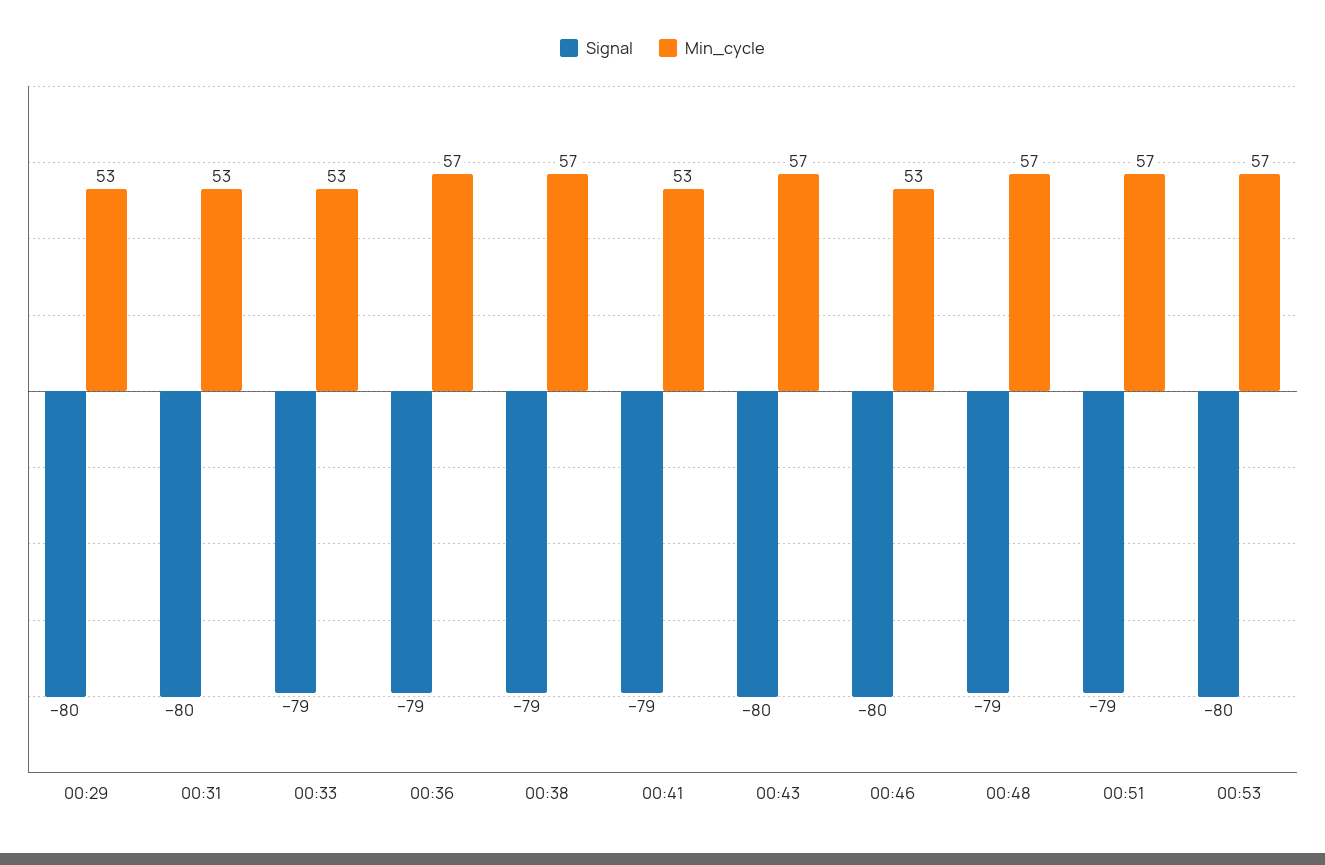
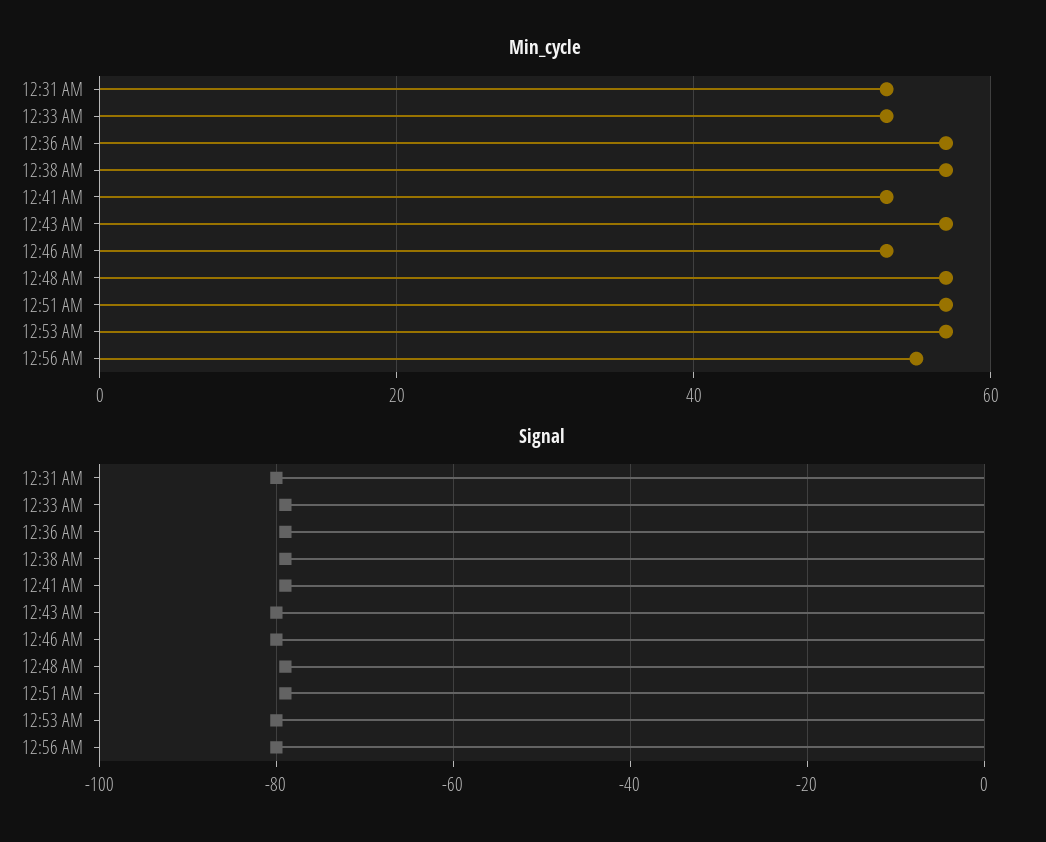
Signal, 00:29: -80 -> none
Min_cycle, 00:29: 53 -> none
Min_cycle, 12:56 AM: none -> 55
Signal, 12:56 AM: none -> -80

